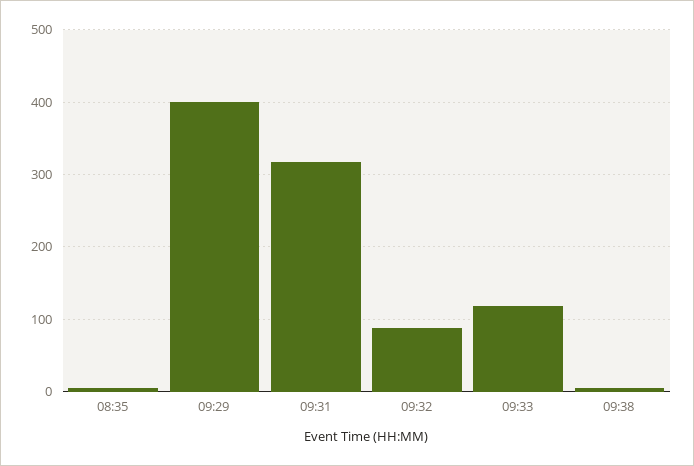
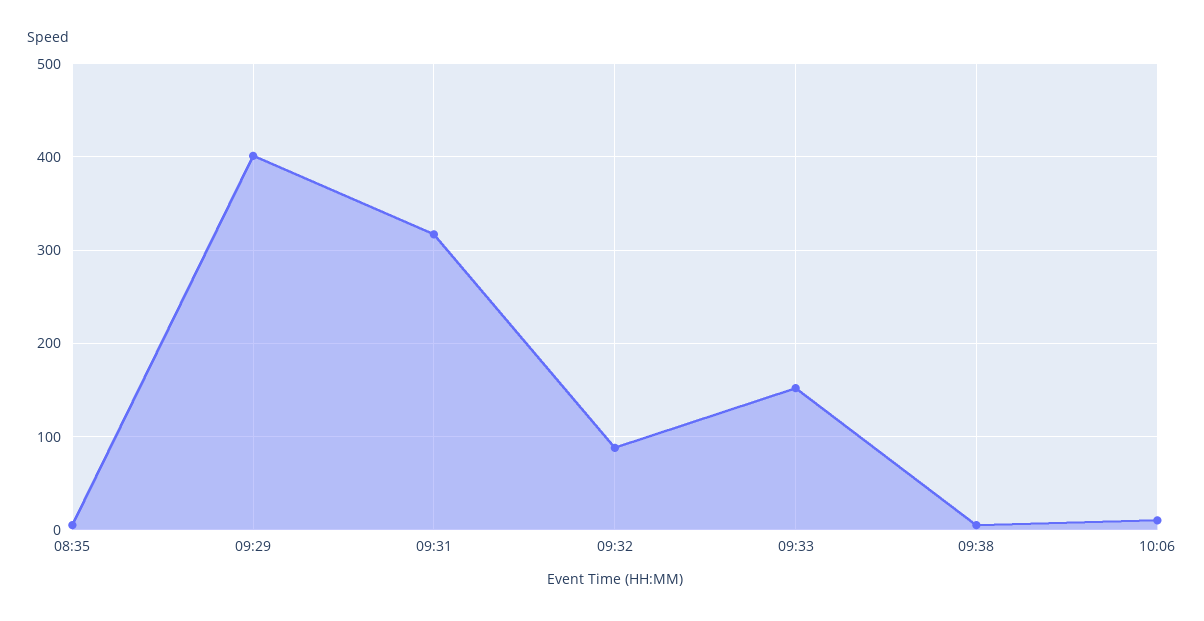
09:33: 120 -> 150
10:06: none -> 10

